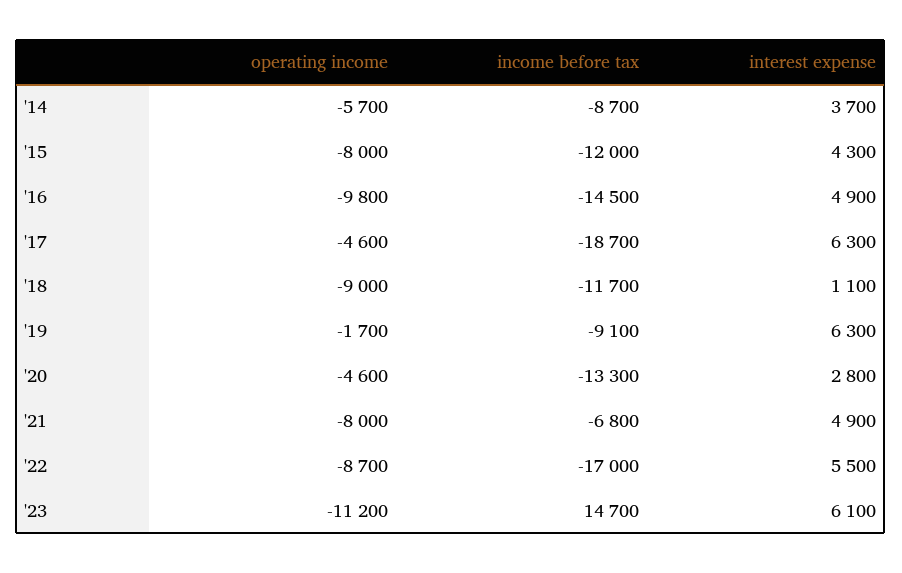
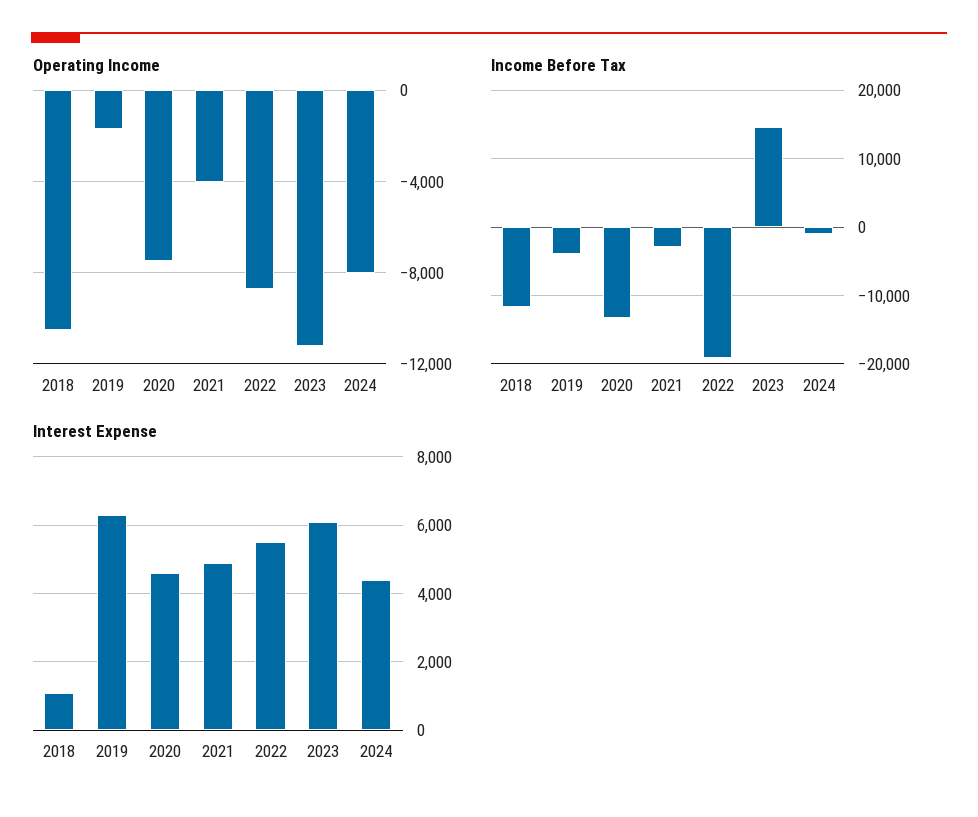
operating income, '14: -5700 -> none
income before tax, '14: -8700 -> none
interest expense, '14: 3700 -> none
operating income, '15: -8000 -> none
income before tax, '15: -12000 -> none
interest expense, '15: 4300 -> none
operating income, '16: -9800 -> none
income before tax, '16: -14500 -> none
interest expense, '16: 4900 -> none
operating income, '17: -4600 -> none
income before tax, '17: -18700 -> none
interest expense, '17: 6300 -> none
operating income, '18: -9000 -> -10500
income before tax, '19: -9100 -> -4000
operating income, '20: -4600 -> -7500
interest expense, '20: 2800 -> 4600
operating income, '21: -8000 -> -4000
income before tax, '21: -6800 -> -3000
income before tax, '22: -17000 -> -19000
operating income, 2024: none -> -8000
income before tax, 2024: none -> -1000
interest expense, 2024: none -> 4400

